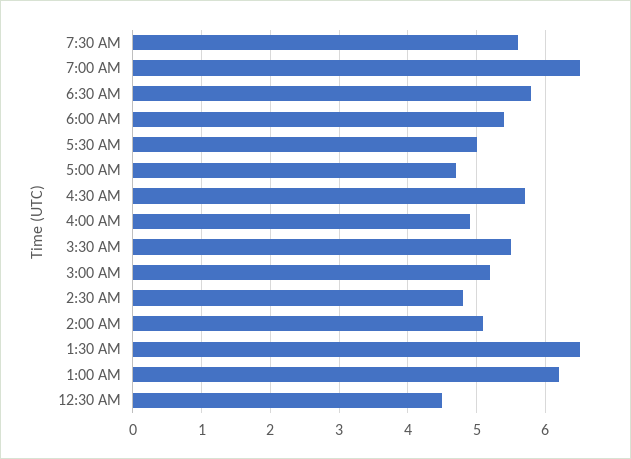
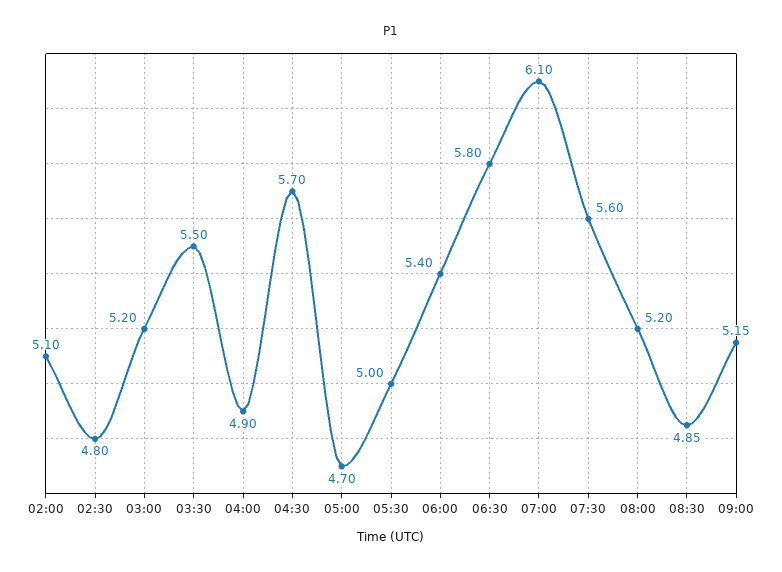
7:00 AM: 6.5 -> 6.1
1:30 AM: 6.5 -> none
1:00 AM: 6.2 -> none
12:30 AM: 4.5 -> none
08:00: none -> 5.2
08:30: none -> 4.85
09:00: none -> 5.15

